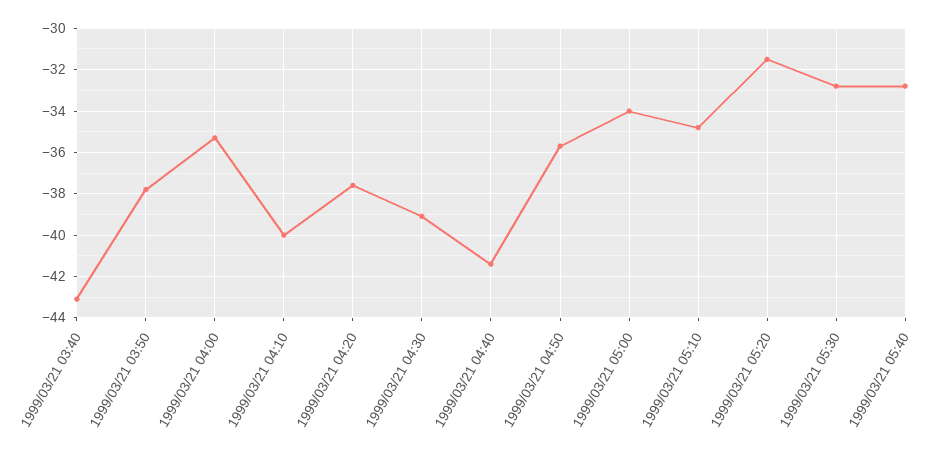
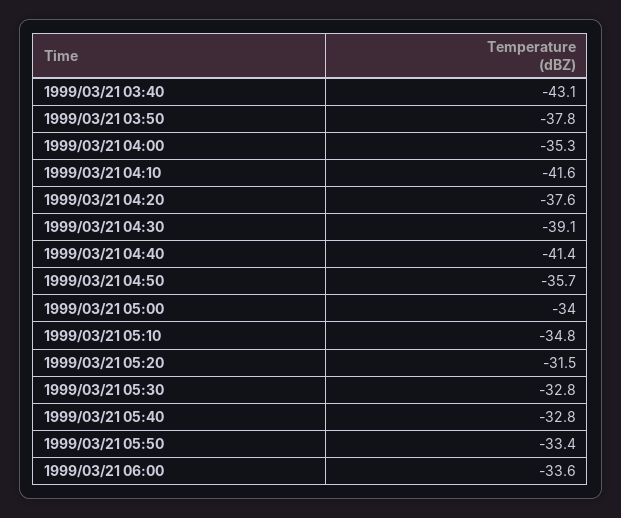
1999/03/21 04:10: -40 -> -41.6
1999/03/21 05:50: none -> -33.4
1999/03/21 06:00: none -> -33.6

